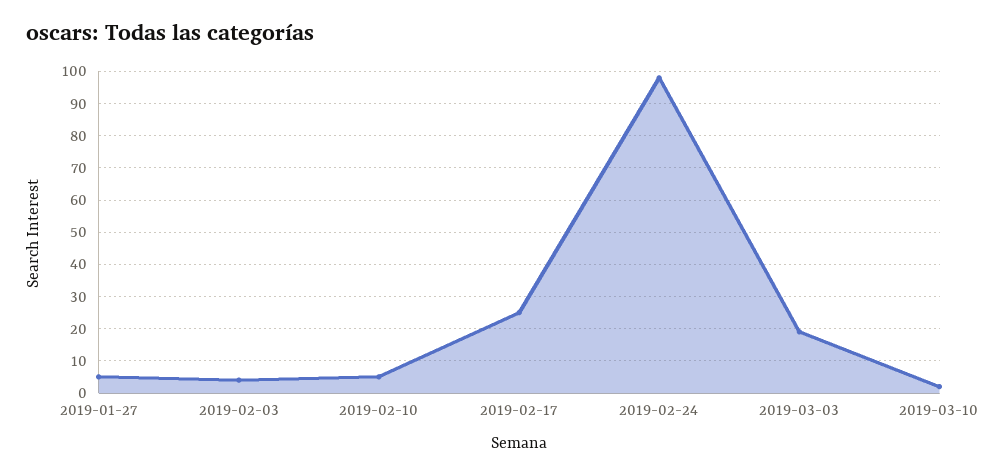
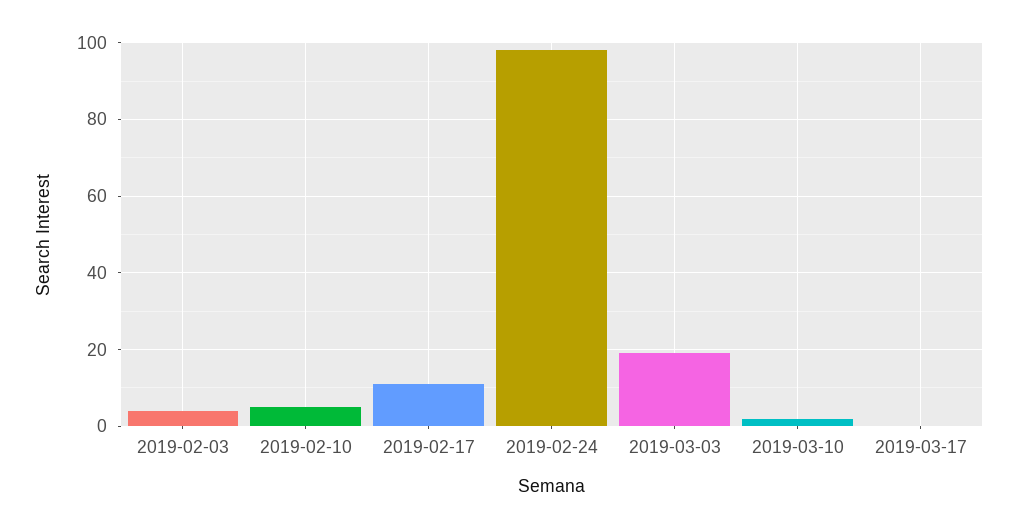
2019-01-27: 5 -> none
2019-02-17: 25 -> 10
2019-03-17: none -> 0

